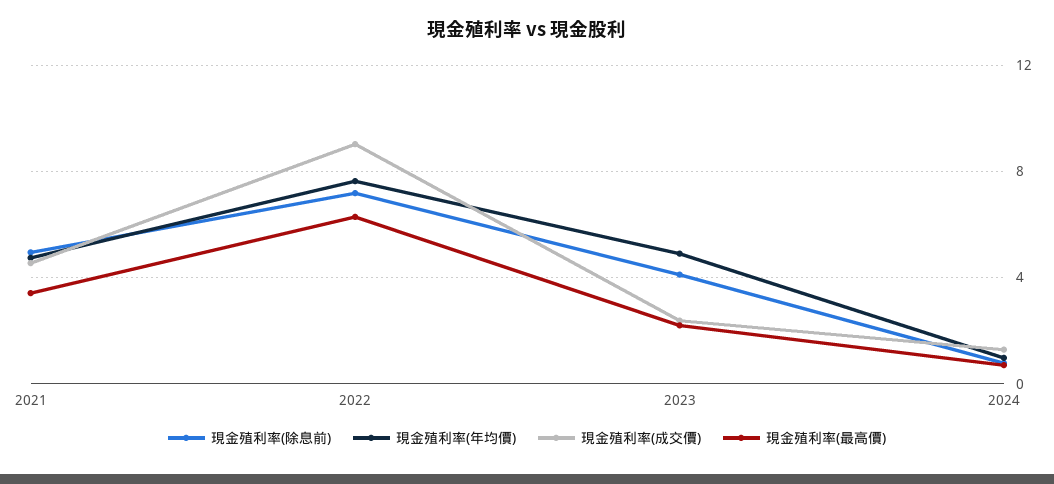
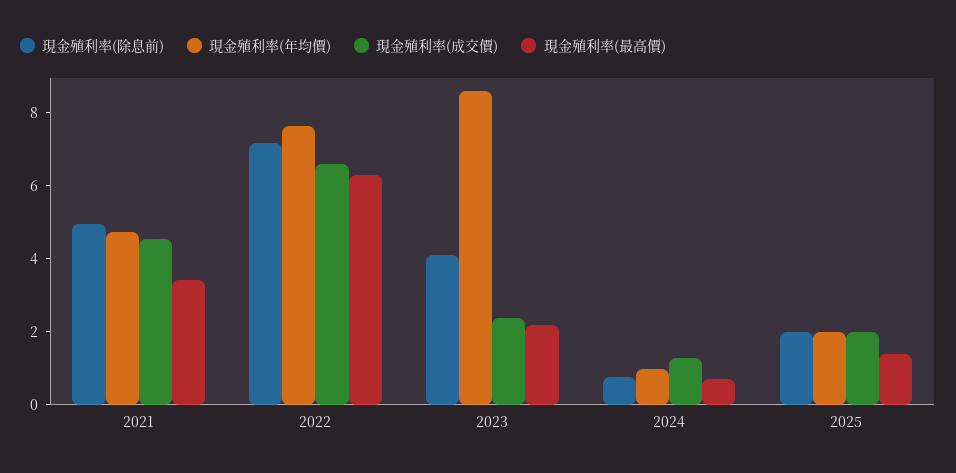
現金殖利率(成交價), 2022: 9 -> 6.5
現金殖利率(年均價), 2023: 5 -> 8.5
現金殖利率(除息前), 2025: none -> 2
現金殖利率(年均價), 2025: none -> 2
現金殖利率(成交價), 2025: none -> 2
現金殖利率(最高價), 2025: none -> 1.5

